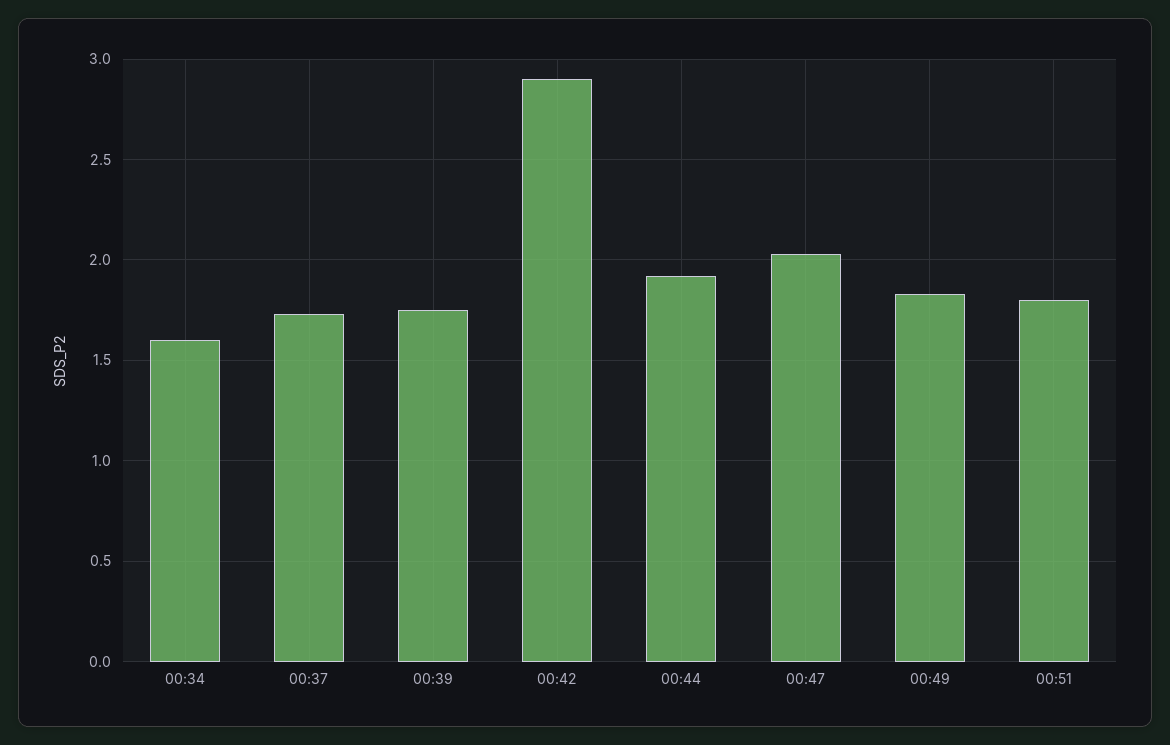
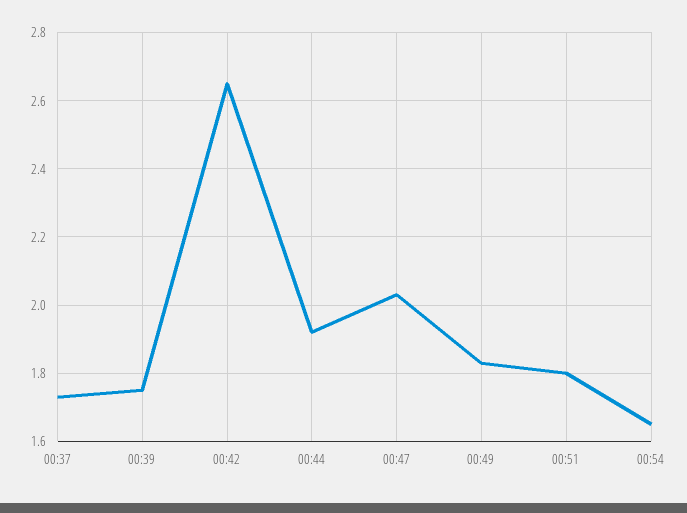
00:34: 1.6 -> none
00:42: 2.9 -> 2.65
00:54: none -> 1.65

